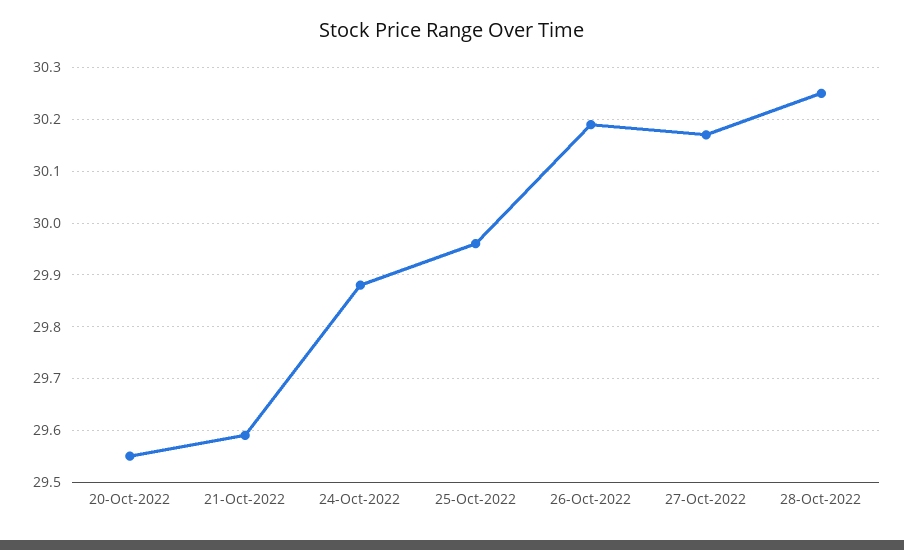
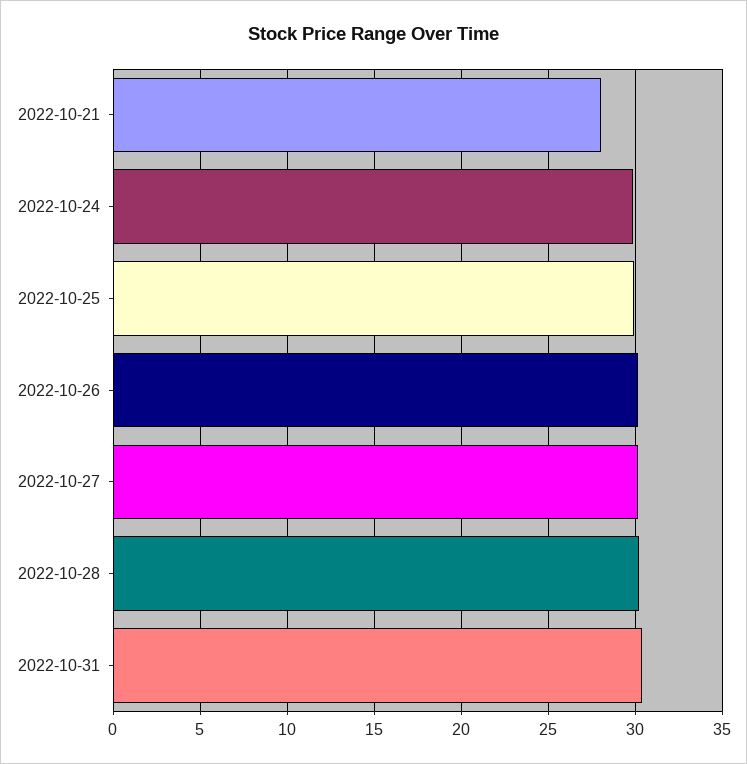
20-Oct-2022: 29.55 -> none
21-Oct-2022: 29.6 -> 28
2022-10-31: none -> 30.5

